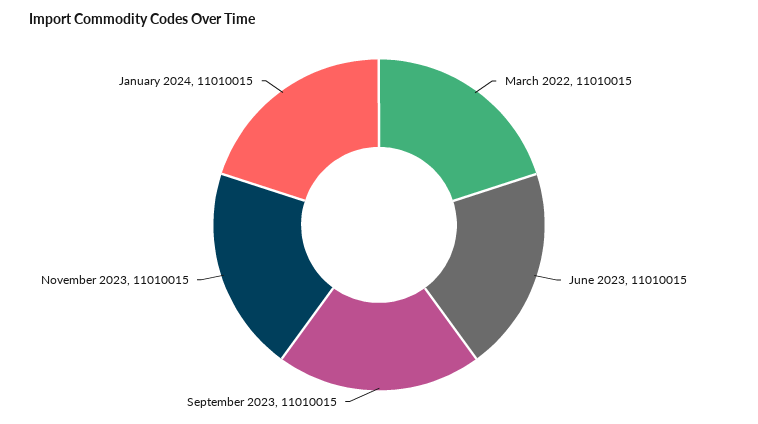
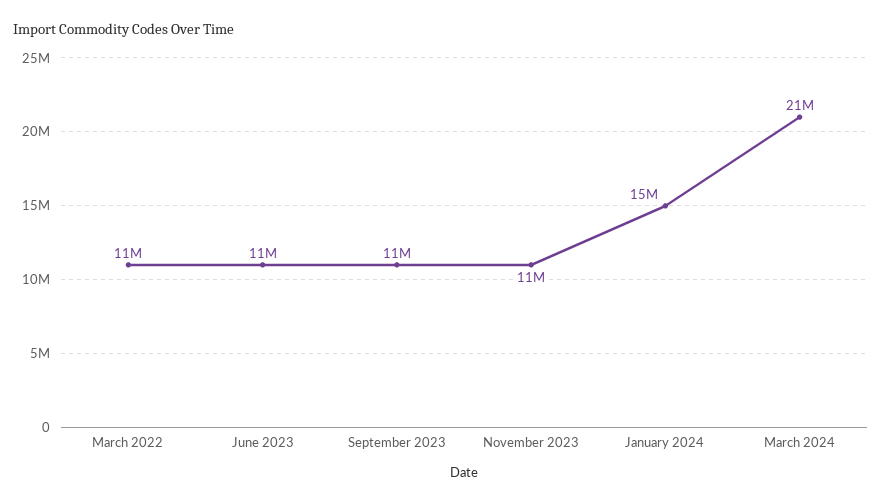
January 2024: 11010015 -> 15000000
March 2024: none -> 21000000

